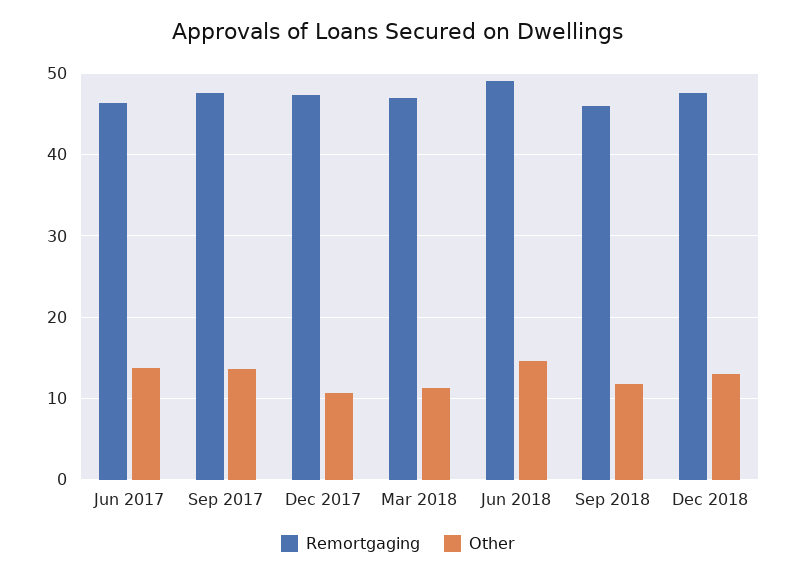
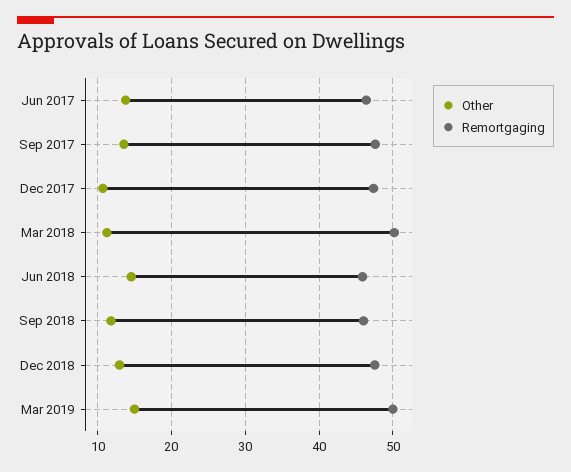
Remortgaging, Mar 2018: 47 -> 50
Remortgaging, Jun 2018: 49 -> 46
Other, Mar 2019: none -> 15
Remortgaging, Mar 2019: none -> 50

